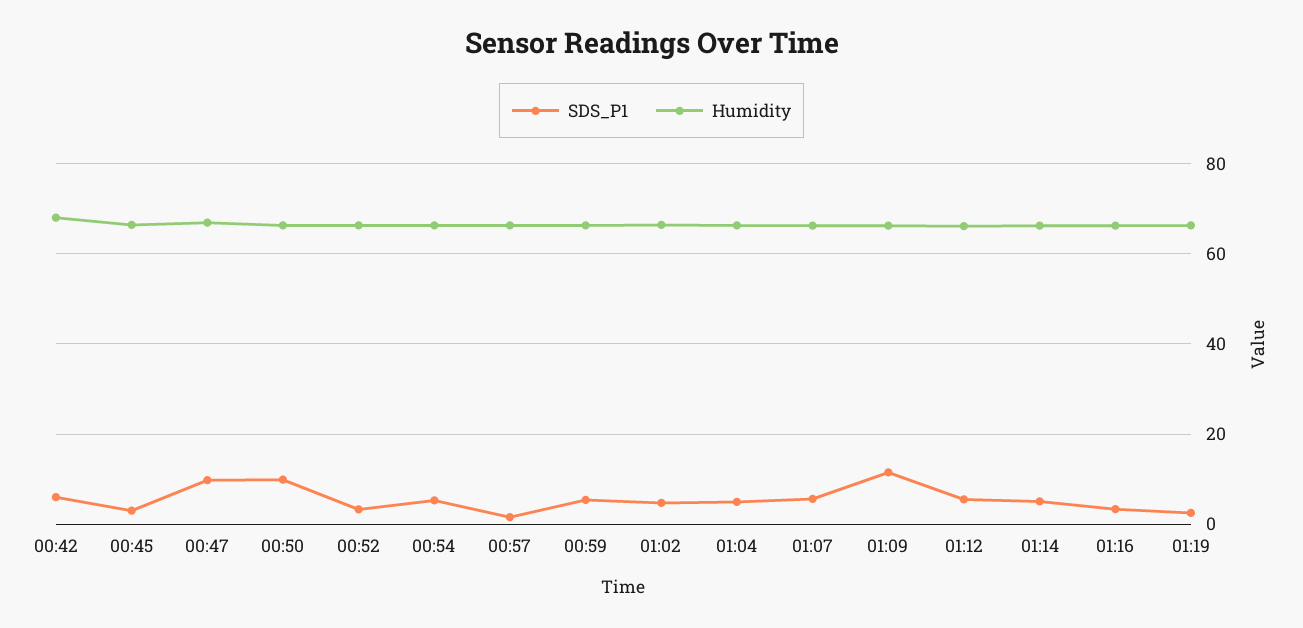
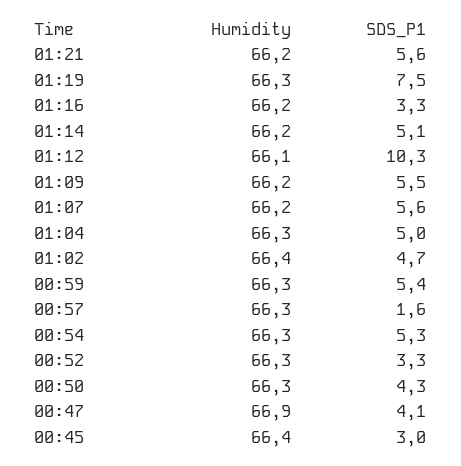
SDS_P1, 00:42: 6 -> none
Humidity, 00:42: 68 -> none
SDS_P1, 00:47: 10 -> 4.1
SDS_P1, 00:50: 10 -> 4.3
SDS_P1, 01:09: 12 -> 5.5
SDS_P1, 01:12: 6 -> 10.3
SDS_P1, 01:19: 2 -> 7.5
Humidity, 01:21: none -> 66.2
SDS_P1, 01:21: none -> 5.6

